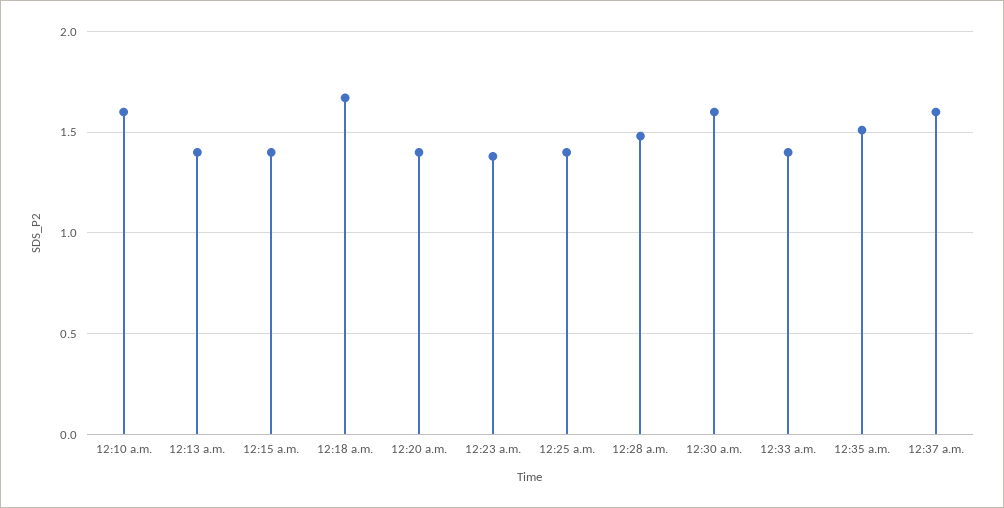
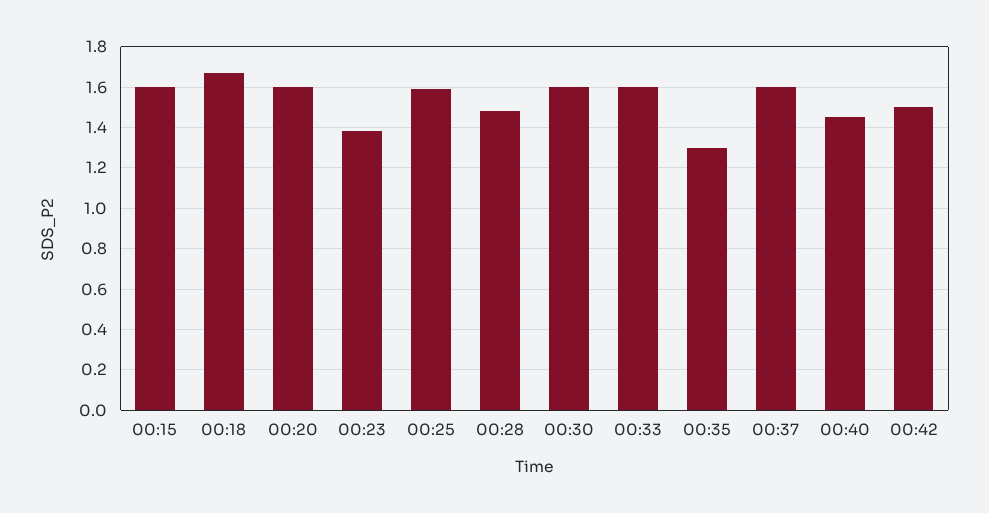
12:10 a.m.: 1.6 -> none
12:13 a.m.: 1.4 -> none
12:15 a.m.: 1.4 -> 1.6
12:20 a.m.: 1.4 -> 1.6
12:25 a.m.: 1.4 -> 1.6
12:33 a.m.: 1.4 -> 1.6
12:35 a.m.: 1.5 -> 1.3
00:40: none -> 1.45
00:42: none -> 1.5

